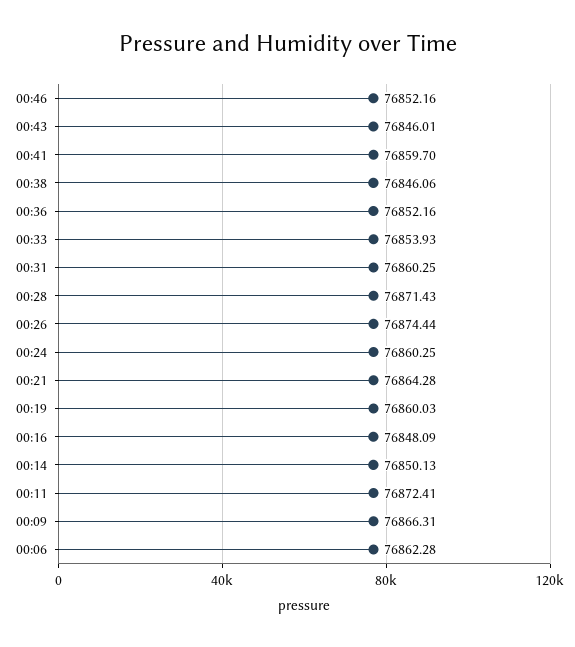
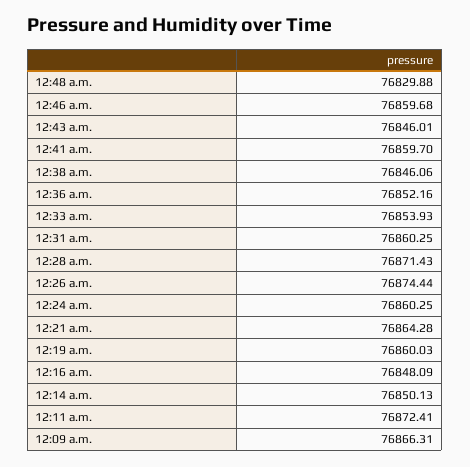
00:46: 76852.16 -> 76859.68
00:06: 76862.28 -> none
12:48 a.m.: none -> 76829.88

